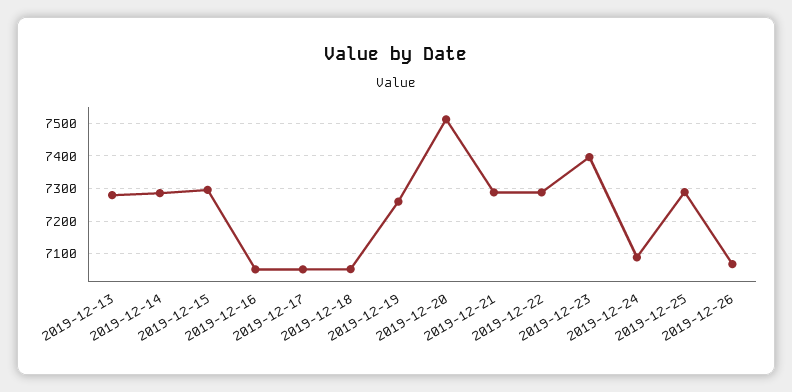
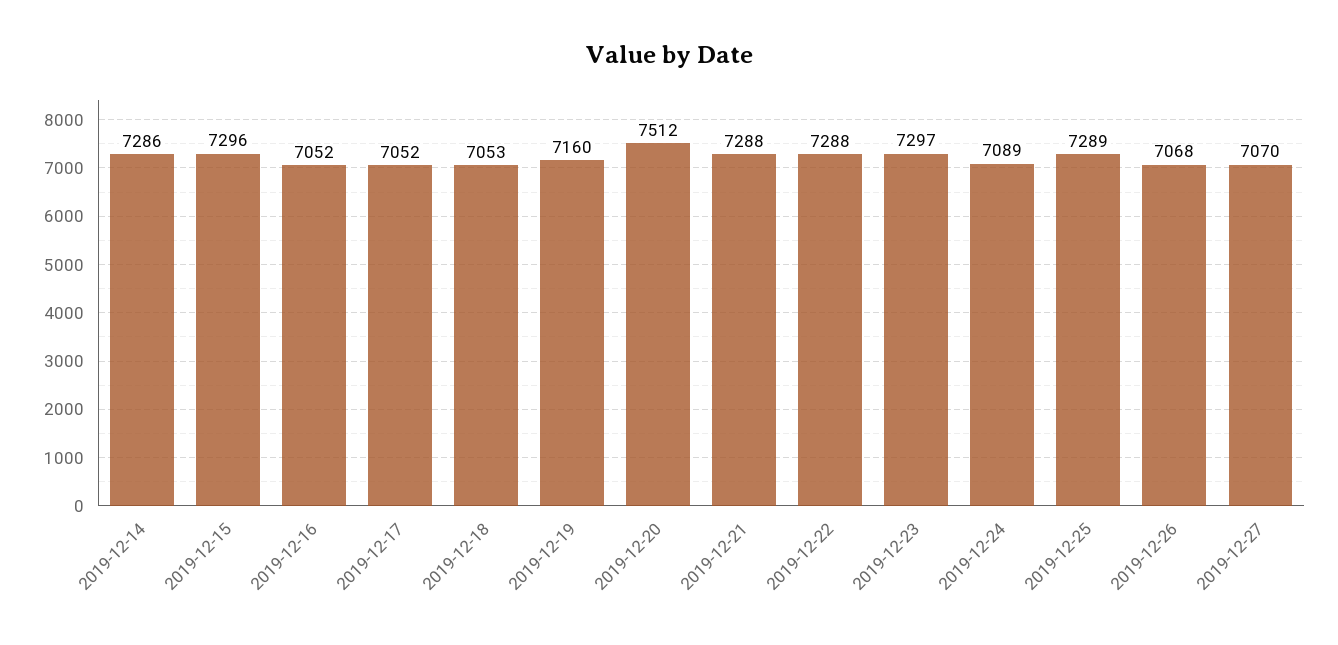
2019-12-13: 7280 -> none
2019-12-19: 7260 -> 7160
2019-12-23: 7400 -> 7297
2019-12-27: none -> 7070

